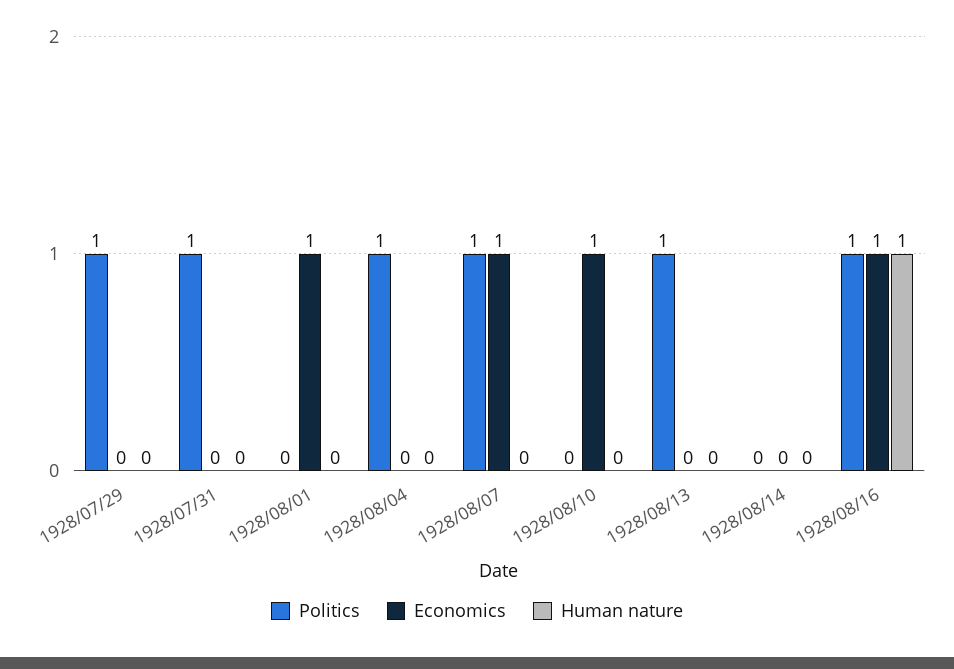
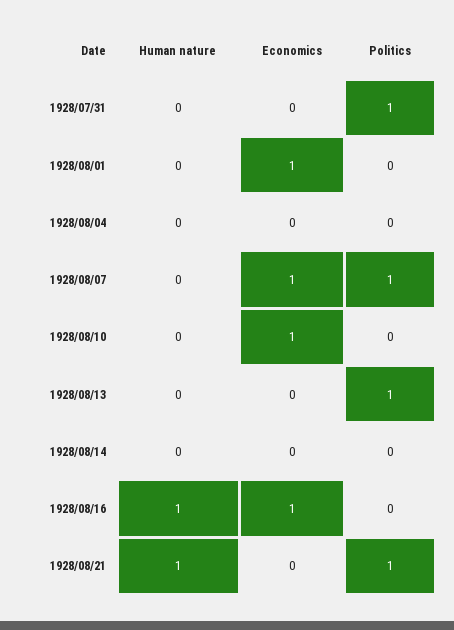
Politics, 1928/07/29: 1 -> none
Economics, 1928/07/29: 0 -> none
Human nature, 1928/07/29: 0 -> none
Politics, 1928/08/04: 1 -> 0
Politics, 1928/08/16: 1 -> 0
Human nature, 1928/08/21: none -> 1
Economics, 1928/08/21: none -> 0
Politics, 1928/08/21: none -> 1

